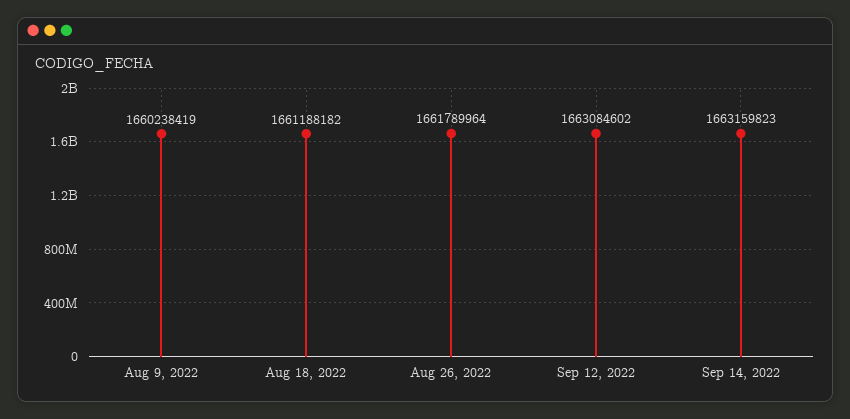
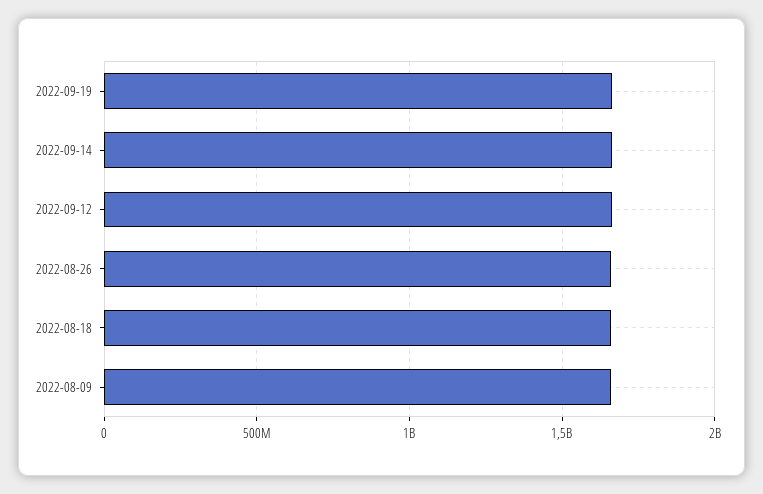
2022-09-19: none -> 1650000000

